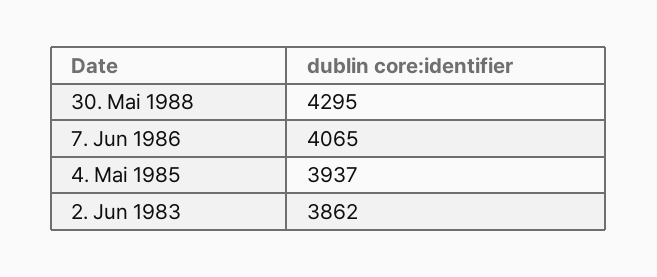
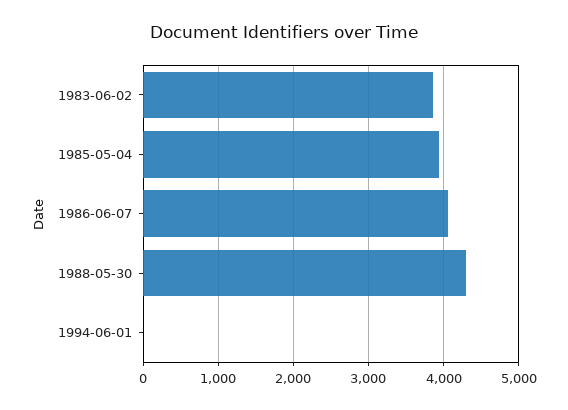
1994-06-01: none -> 0

